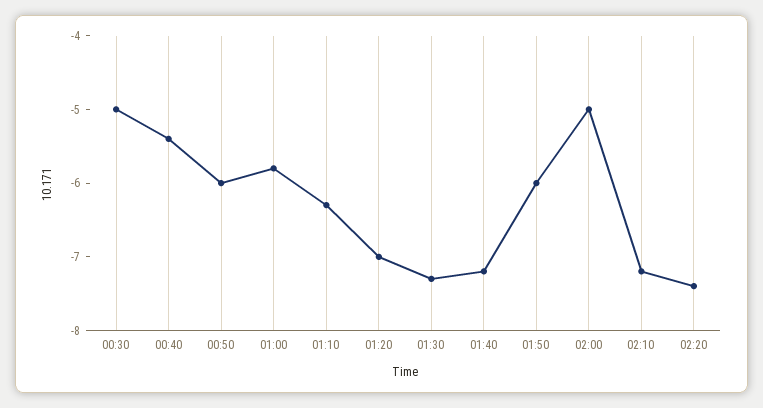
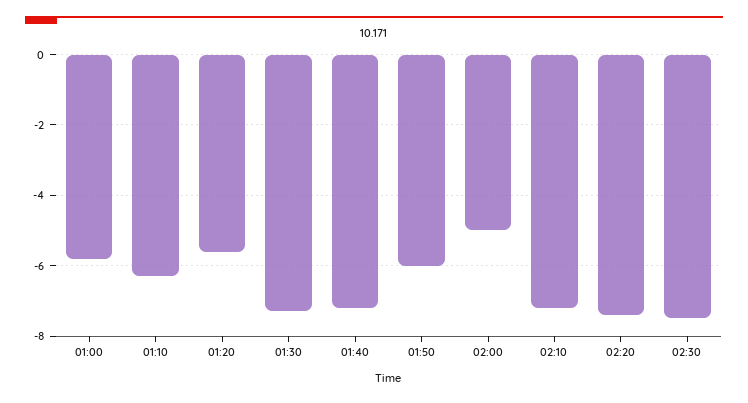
00:30: -5 -> none
00:40: -5.5 -> none
00:50: -6 -> none
01:20: -7 -> -5.5
02:30: none -> -7.5

